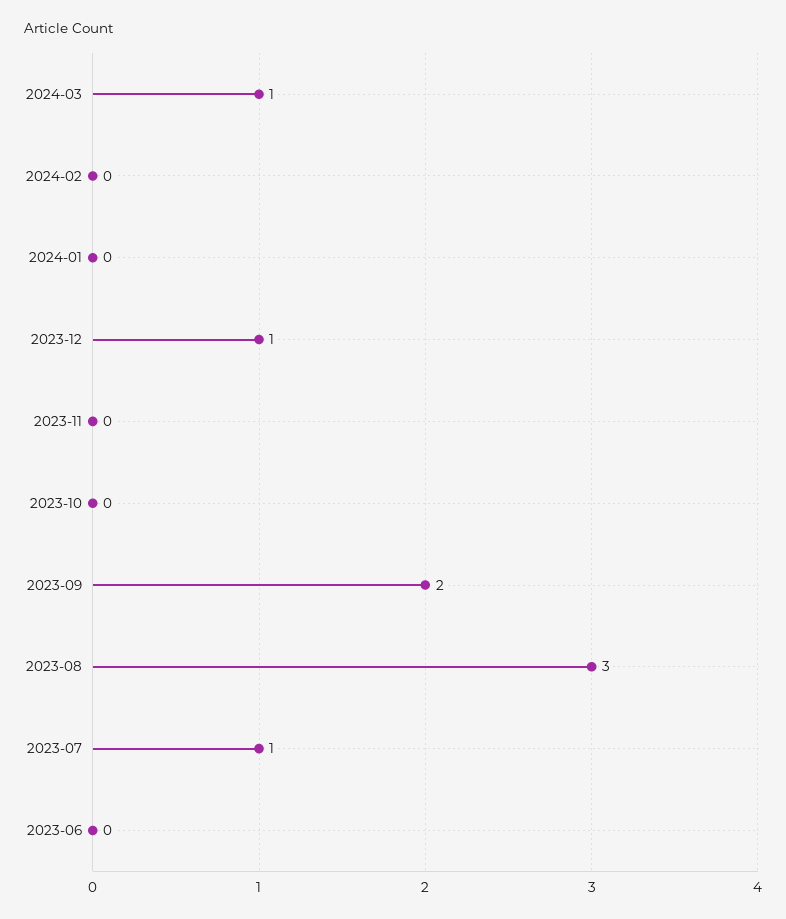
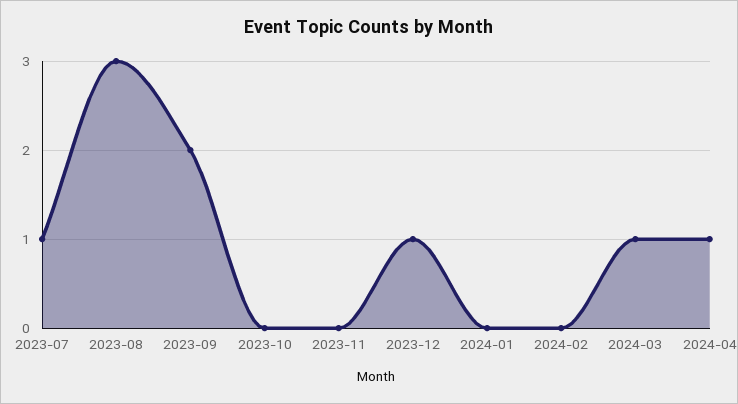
2023-06: 0 -> none
2024-04: none -> 1

